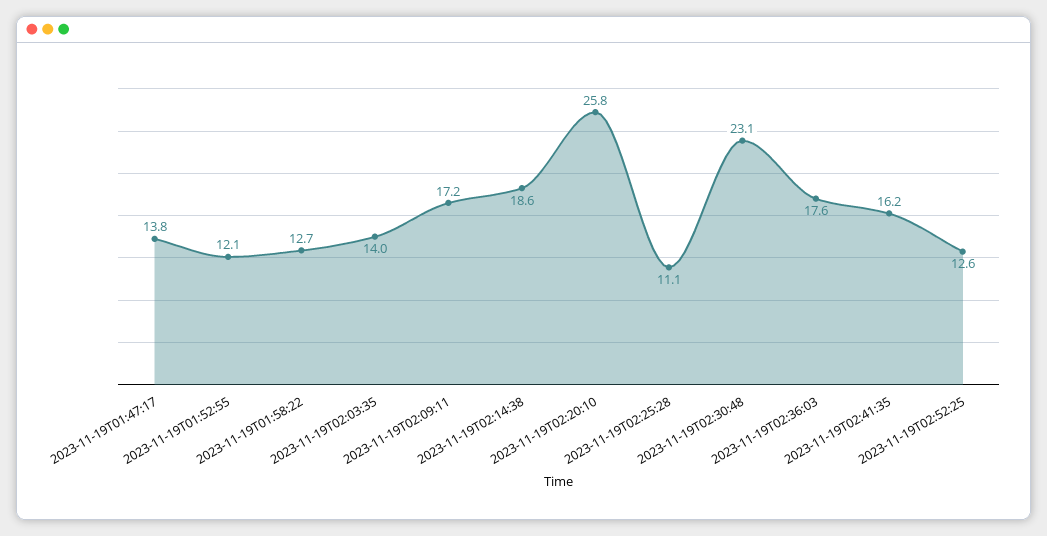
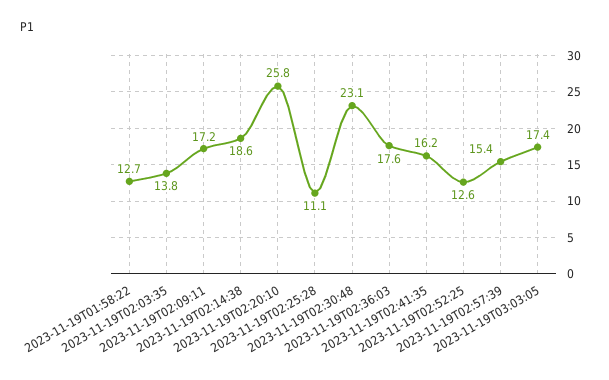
2023-11-19T01:47:17: 13.8 -> none
2023-11-19T01:52:55: 12.1 -> none
2023-11-19T02:03:35: 14 -> 13.8
2023-11-19T02:57:39: none -> 15.4
2023-11-19T03:03:05: none -> 17.4

